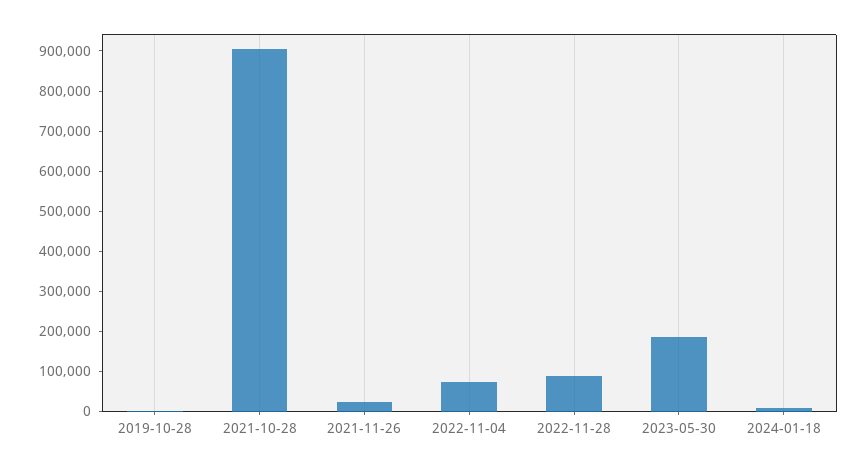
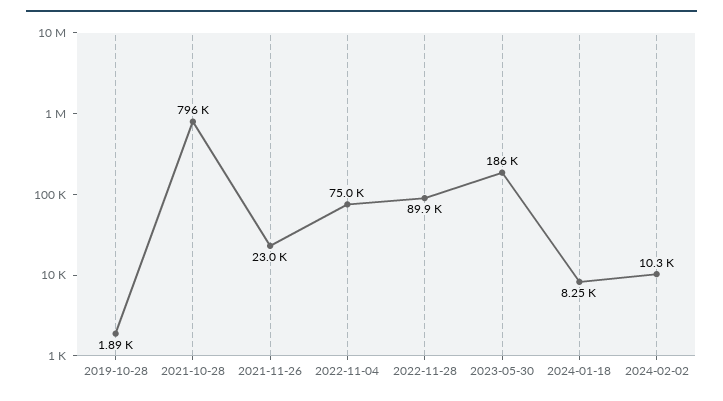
2021-10-28: 900000 -> 796000
2024-02-02: none -> 10300

